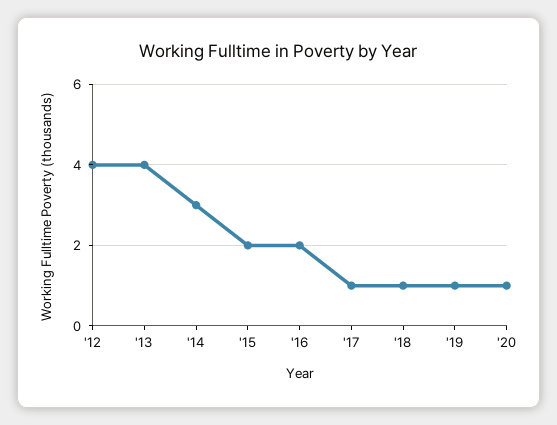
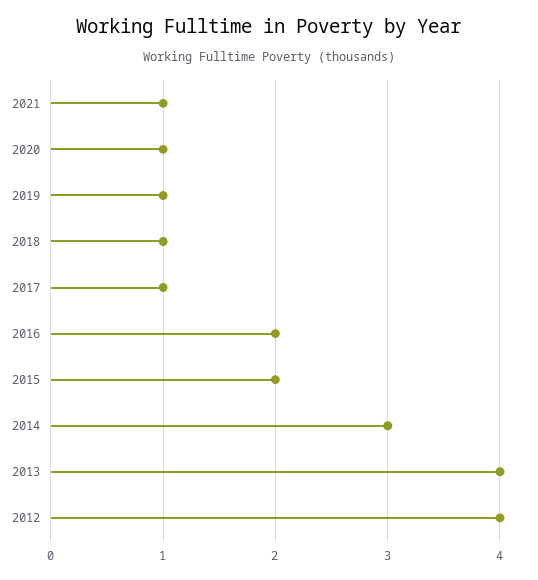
2021: none -> 1

